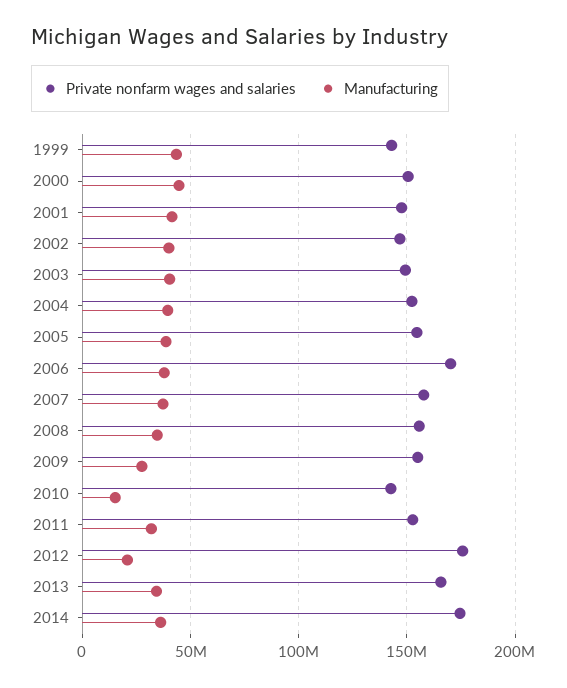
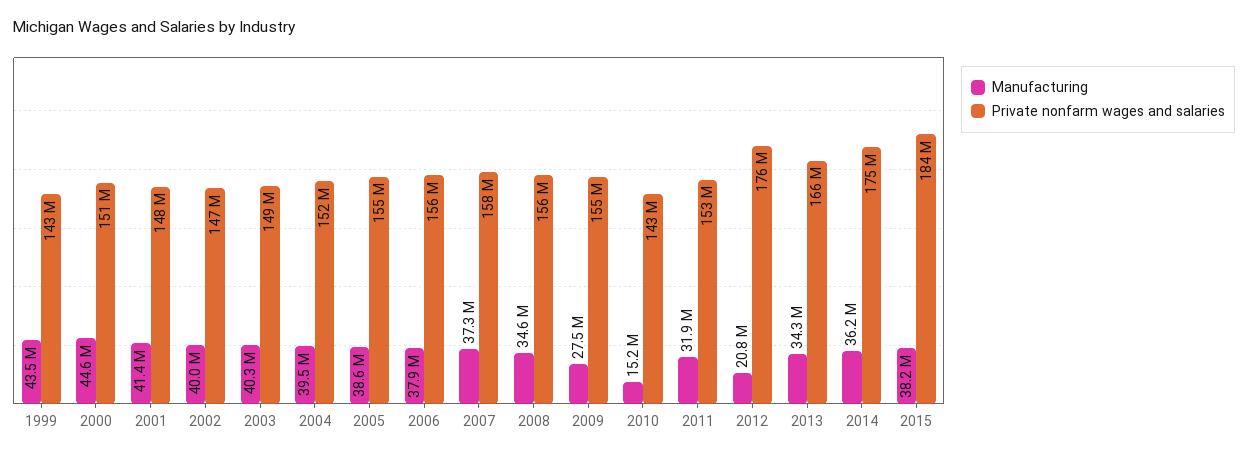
Private nonfarm wages and salaries, 2006: 170000000 -> 156000000
Manufacturing, 2015: none -> 38200000
Private nonfarm wages and salaries, 2015: none -> 184000000

